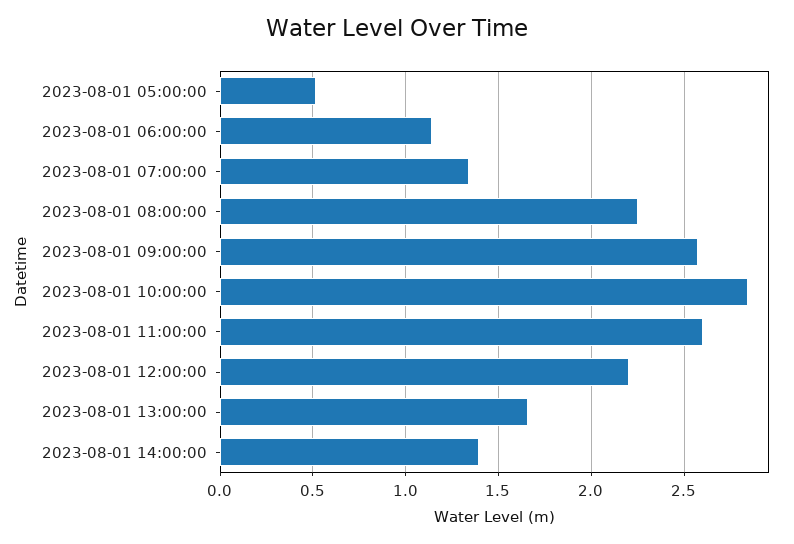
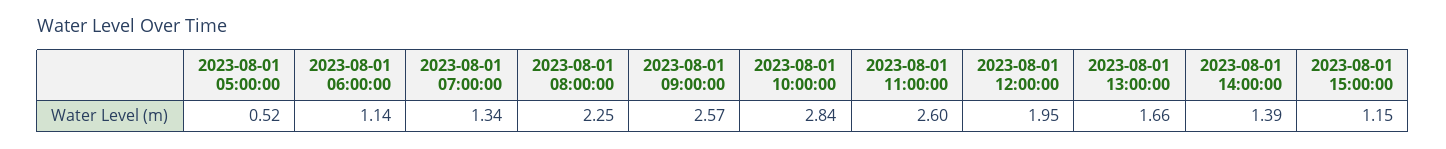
2023-08-01 12:00:00: 2.2 -> 1.95
2023-08-01 15:00:00: none -> 1.15

